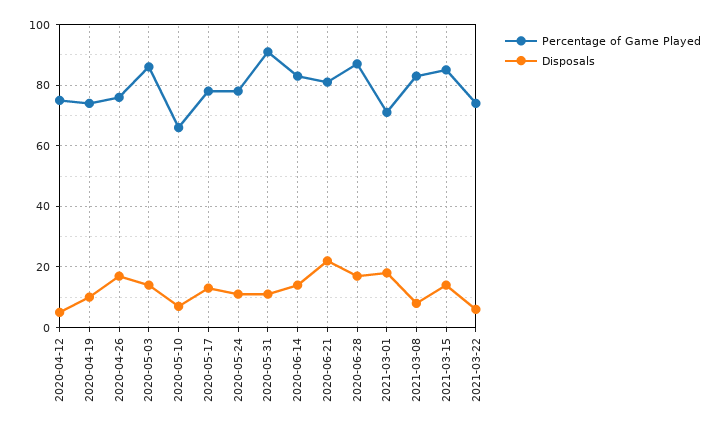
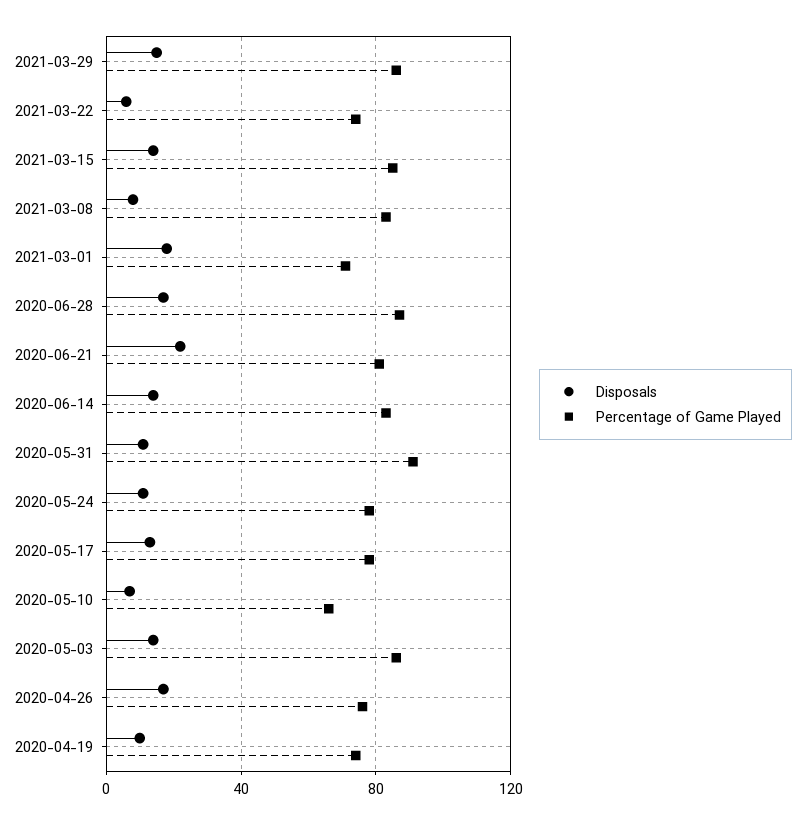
Percentage of Game Played, 2020-04-12: 75 -> none
Disposals, 2020-04-12: 5 -> none
Disposals, 2021-03-29: none -> 15
Percentage of Game Played, 2021-03-29: none -> 85

